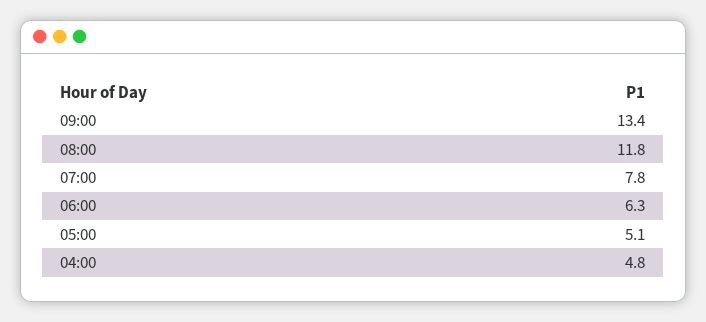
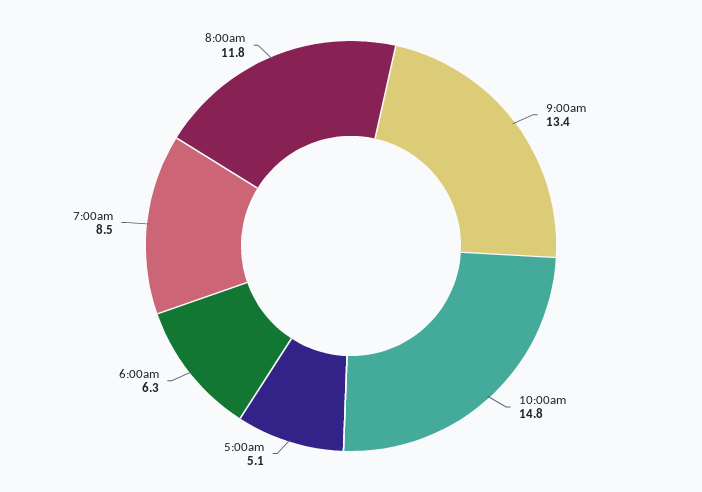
07:00: 7.8 -> 8.5
04:00: 4.8 -> none
10:00am: none -> 14.8

